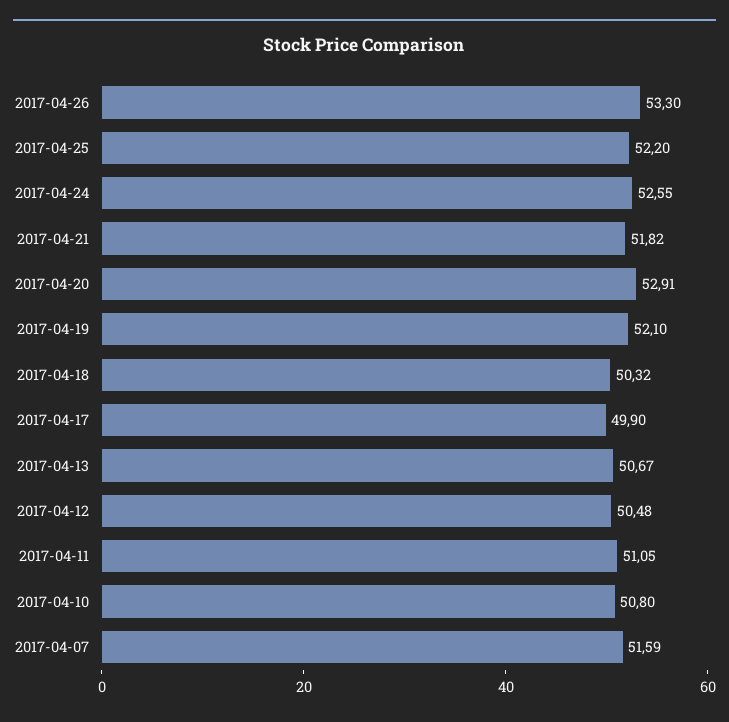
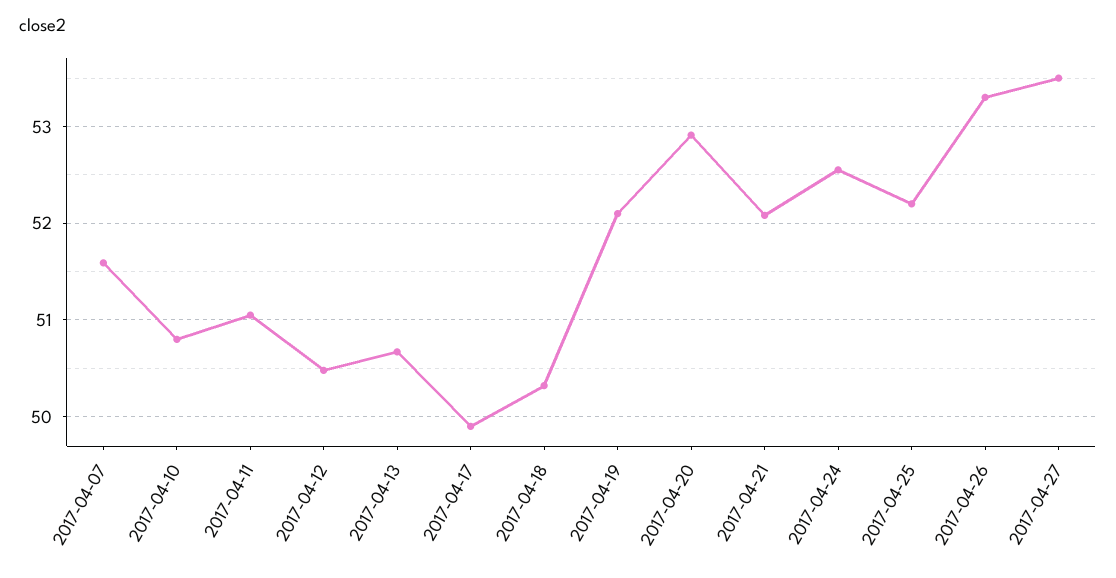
2017-04-21: 51.82 -> 52.1
2017-04-27: none -> 53.5

